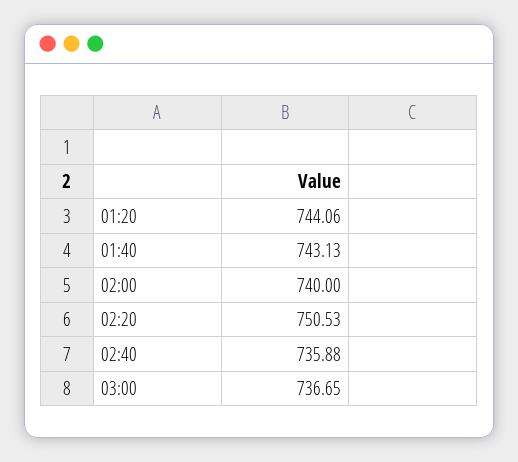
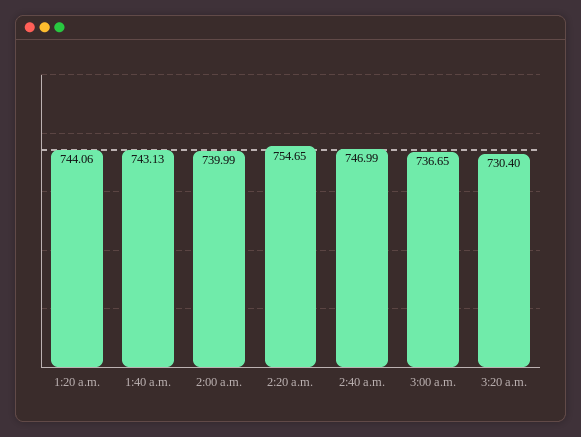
02:00: 740 -> 739.99
02:20: 750.53 -> 754.65
02:40: 735.88 -> 746.99
3:20 a.m.: none -> 730.4

